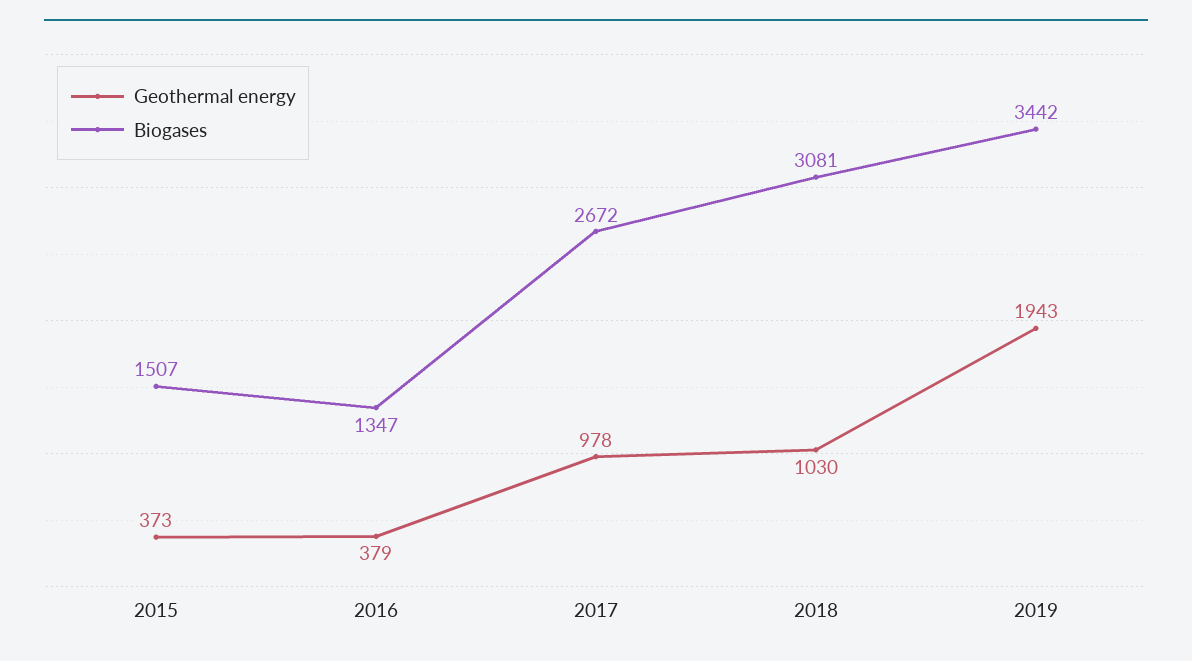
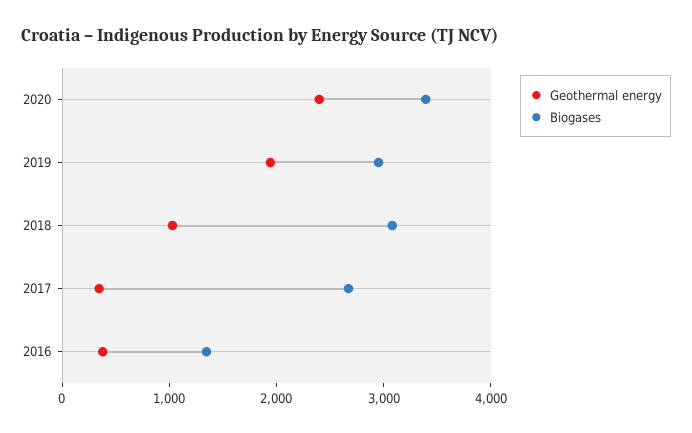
Geothermal energy, 2015: 373 -> none
Biogases, 2015: 1507 -> none
Geothermal energy, 2017: 978 -> 400
Biogases, 2019: 3442 -> 3000
Geothermal energy, 2020: none -> 2400
Biogases, 2020: none -> 3400

